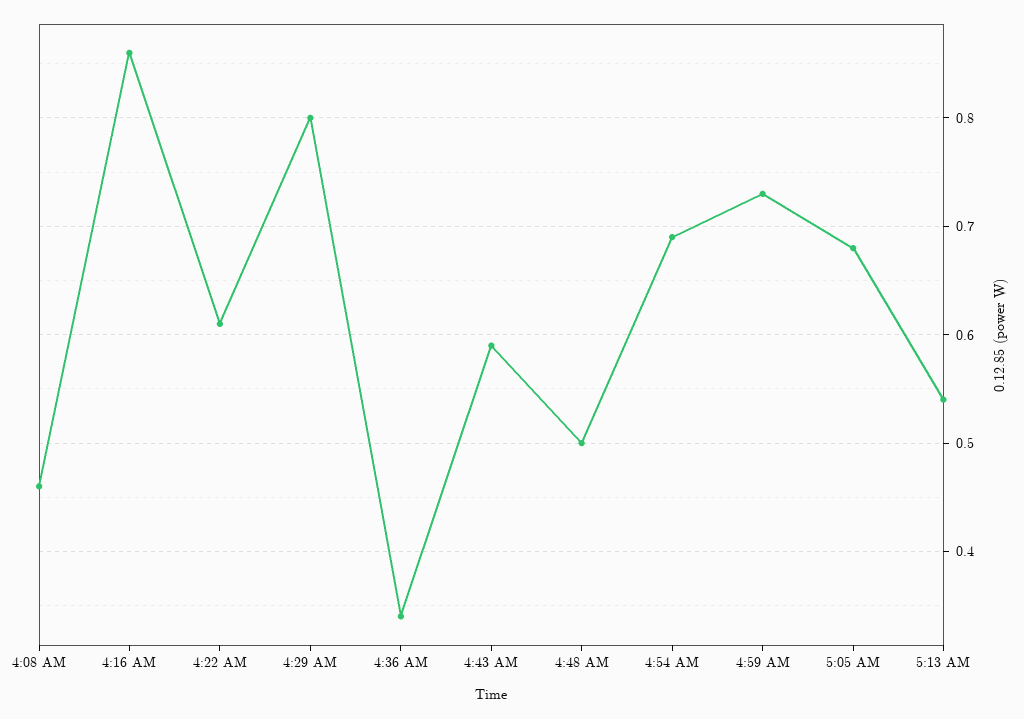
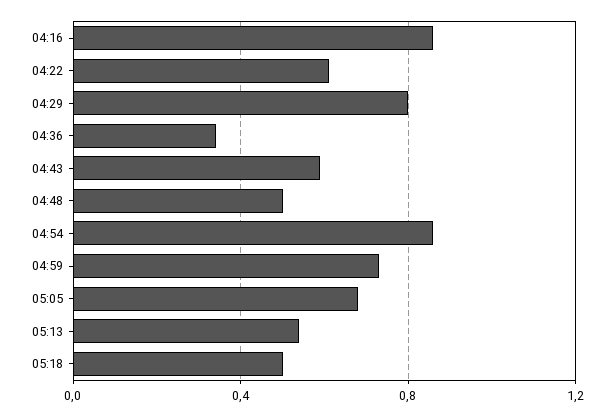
4:08 AM: 0.46 -> none
4:54 AM: 0.69 -> 0.85
05:18: none -> 0.5

